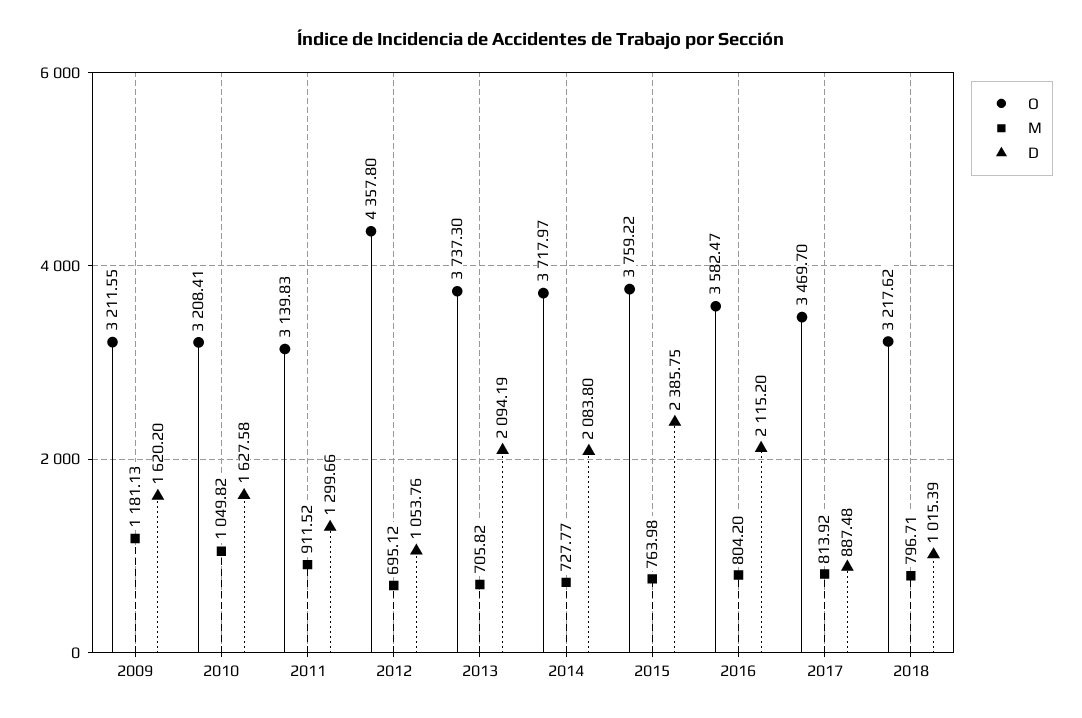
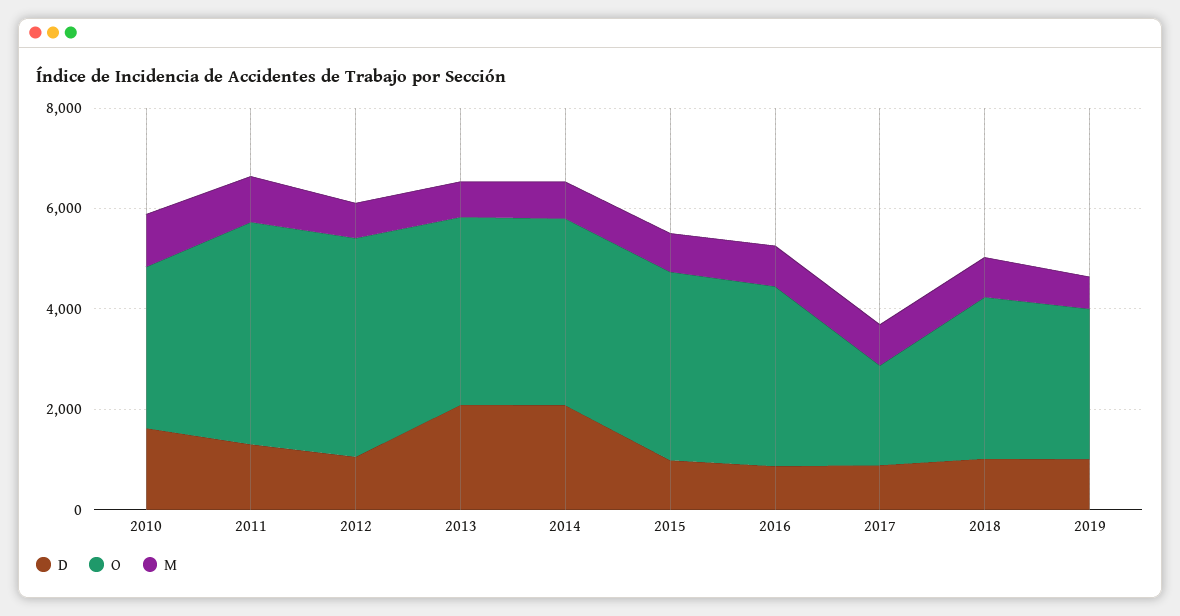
O, 2009: 3211.55 -> none
M, 2009: 1181.13 -> none
D, 2009: 1620.2 -> none
O, 2011: 3139.83 -> 4500
D, 2015: 2385.75 -> 1000
D, 2016: 2115.2 -> 1000
O, 2017: 3469.7 -> 2000
D, 2019: none -> 1000
O, 2019: none -> 3000
M, 2019: none -> 500

